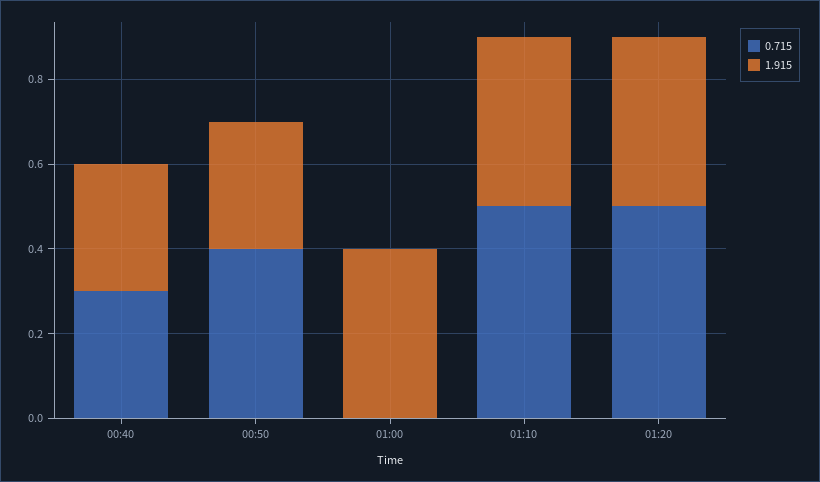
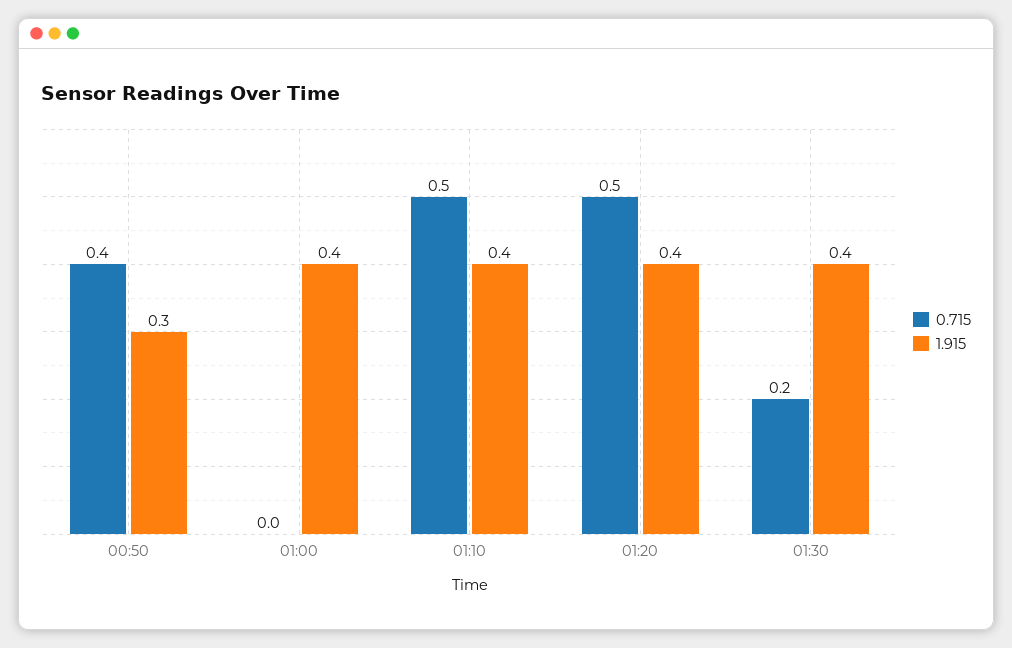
0.715, 00:40: 0.3 -> none
1.915, 00:40: 0.3 -> none
0.715, 01:30: none -> 0.2
1.915, 01:30: none -> 0.4

